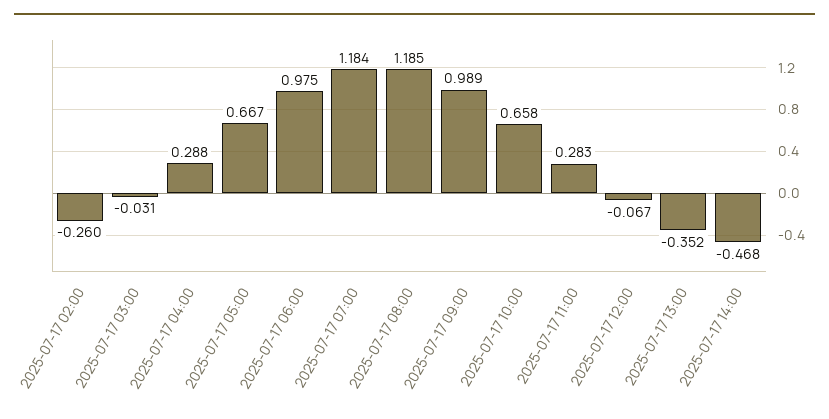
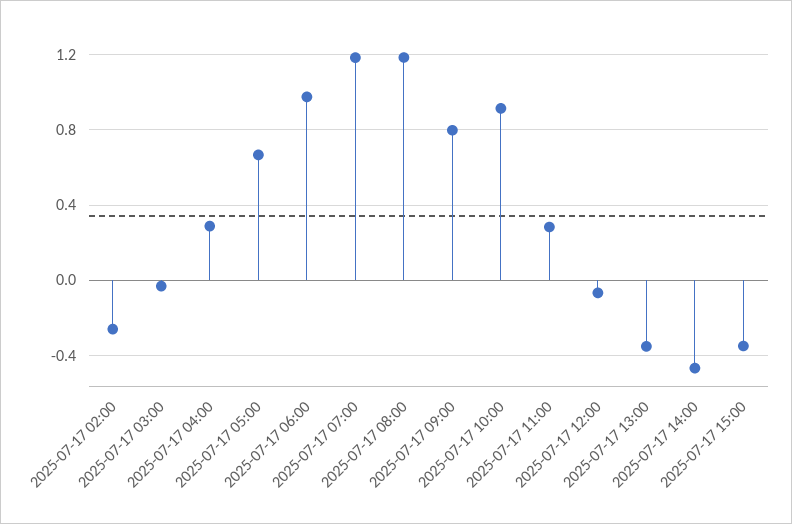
2025-07-17 09:00: 0.989 -> 0.8
2025-07-17 10:00: 0.658 -> 0.9
2025-07-17 15:00: none -> -0.35

